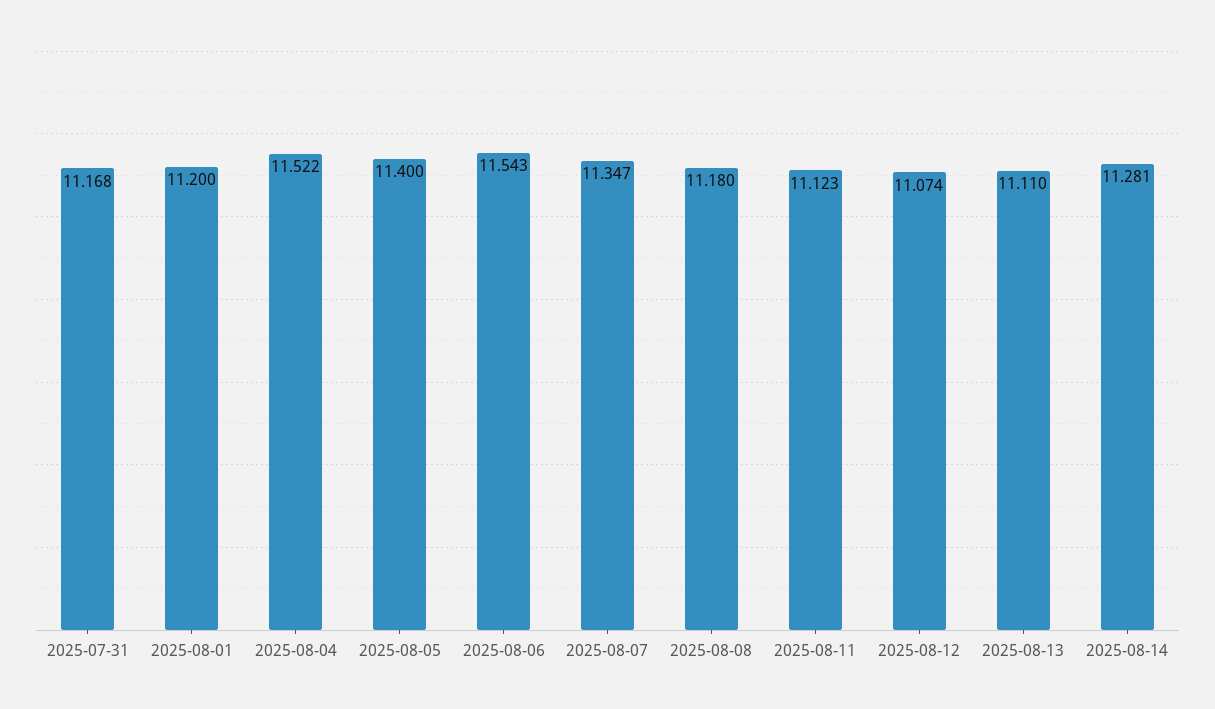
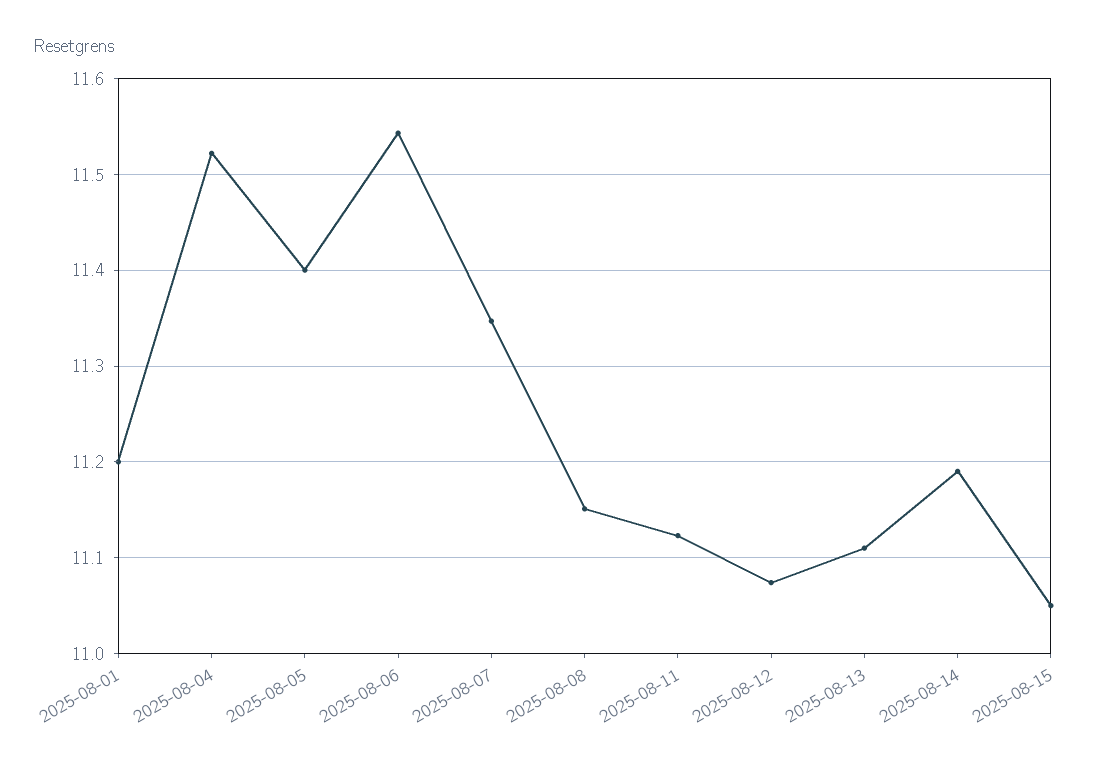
2025-07-31: 11.168 -> none
2025-08-08: 11.18 -> 11.15
2025-08-14: 11.281 -> 11.19
2025-08-15: none -> 11.05

